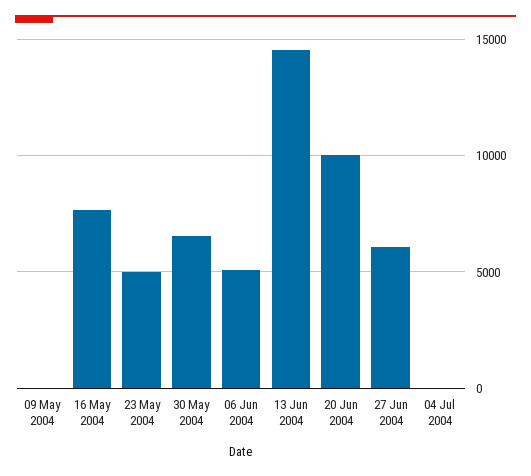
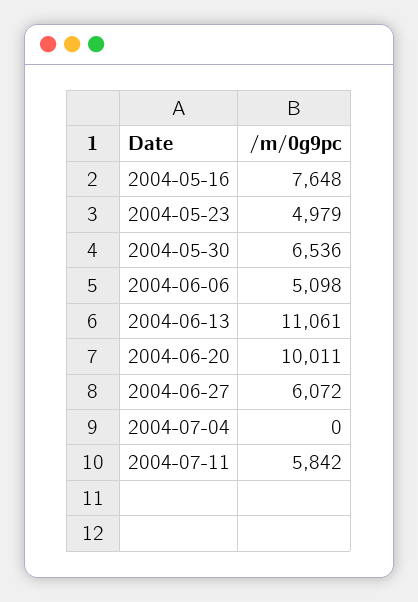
09 May 2004: 0 -> none
13 Jun 2004: 14500 -> 11061
2004-07-11: none -> 5842

